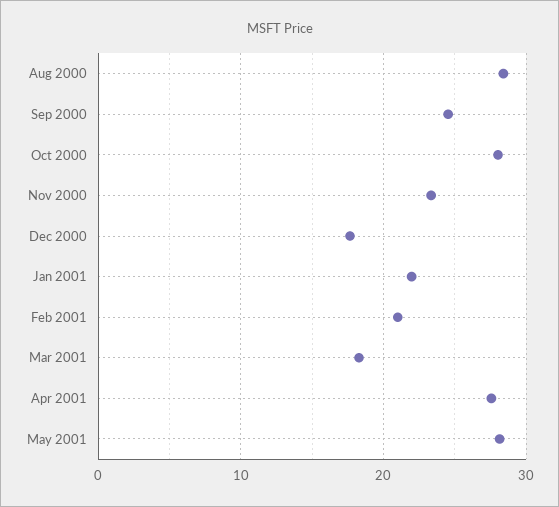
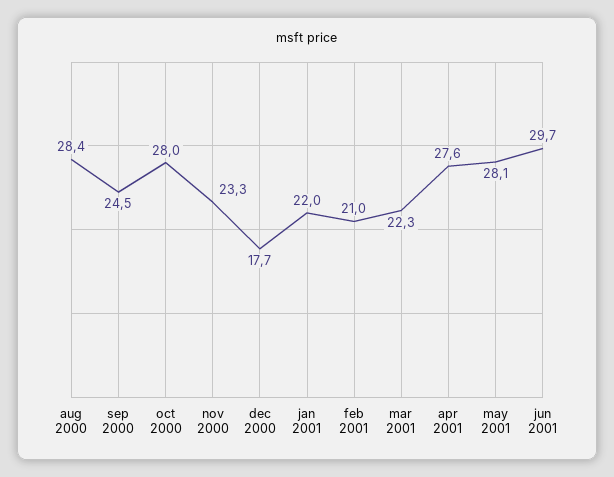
Mar 2001: 18 -> 22.3
jun 2001: none -> 29.7

